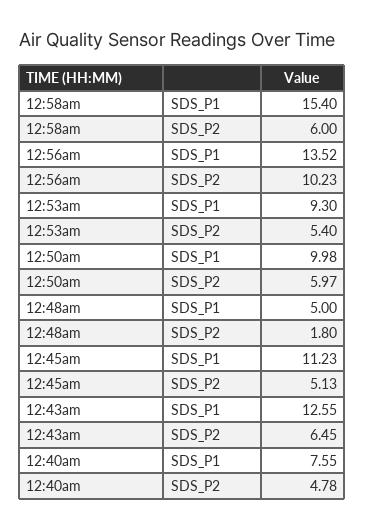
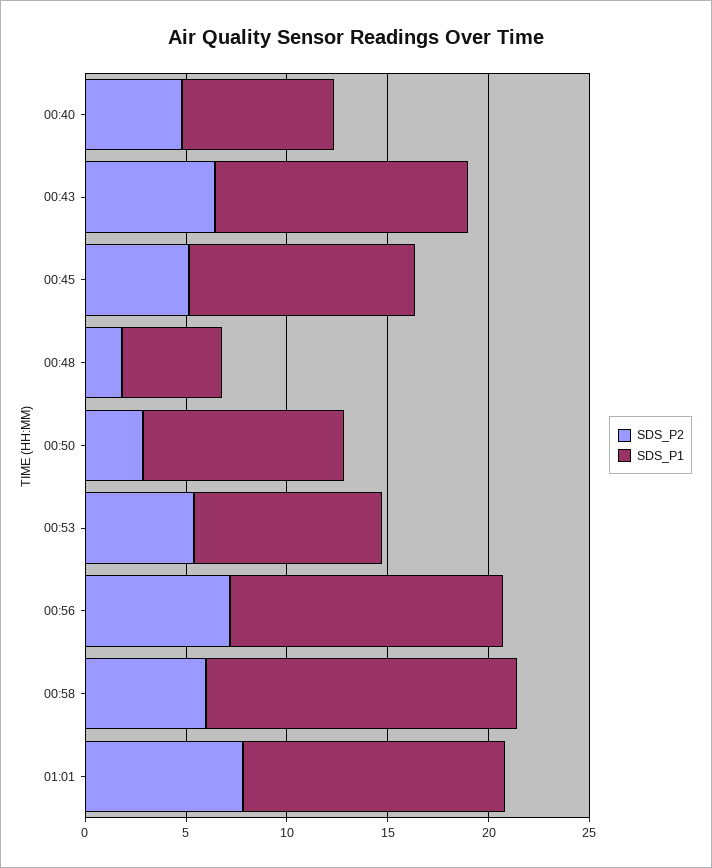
SDS_P2, 12:56am: 10.23 -> 7
SDS_P2, 12:50am: 5.97 -> 3
SDS_P2, 01:01: none -> 8
SDS_P1, 01:01: none -> 13

